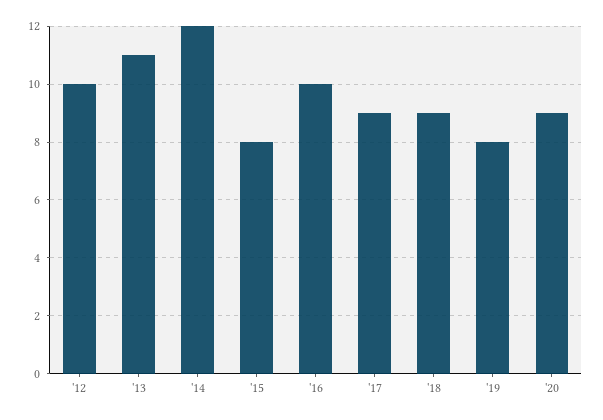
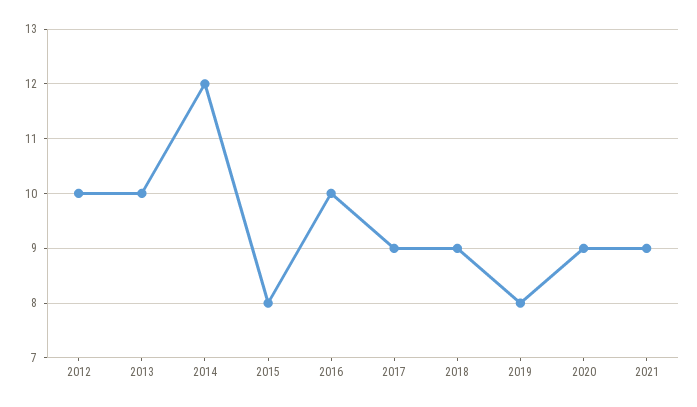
'13: 11 -> 10
2021: none -> 9

